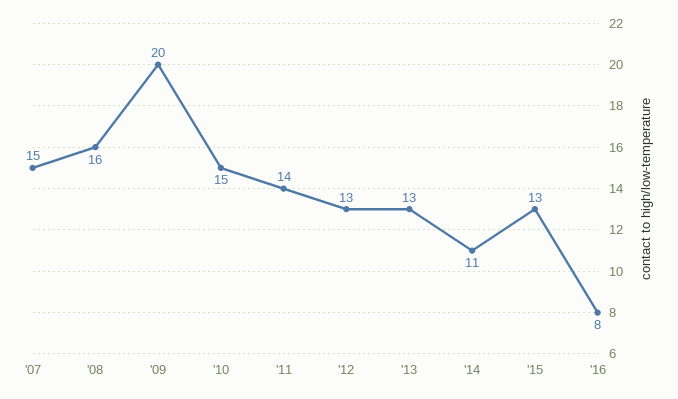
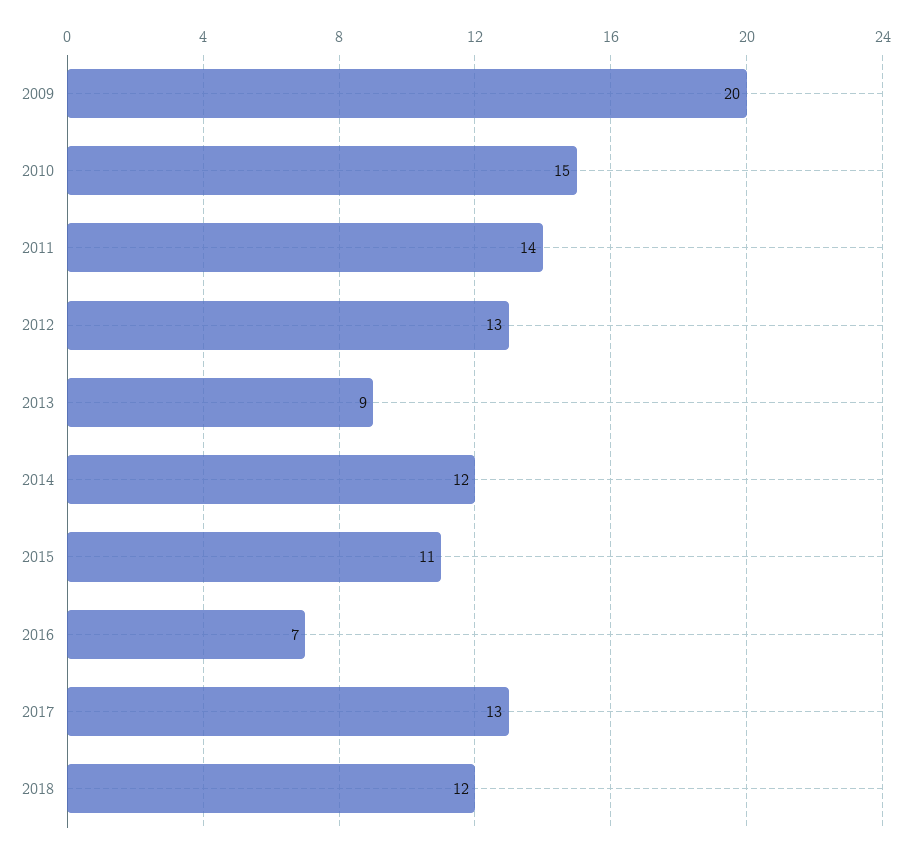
'07: 15 -> none
'08: 16 -> none
'13: 13 -> 9
'14: 11 -> 12
'15: 13 -> 11
'16: 8 -> 7
2017: none -> 13
2018: none -> 12

